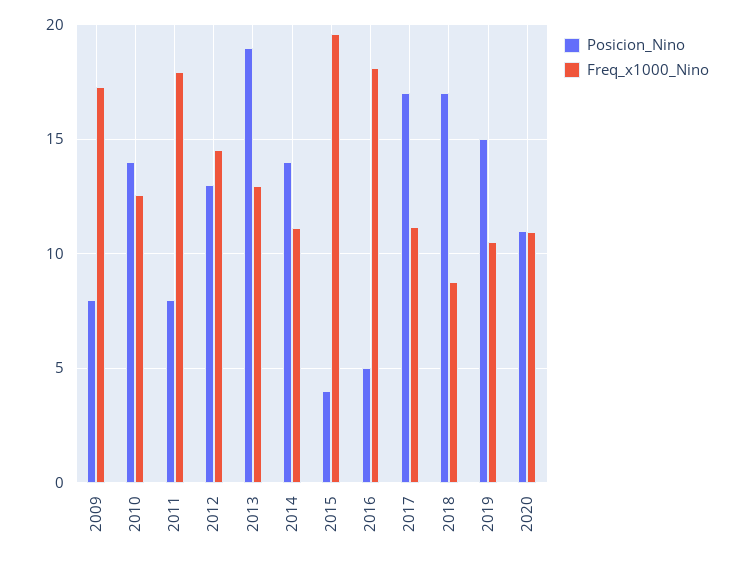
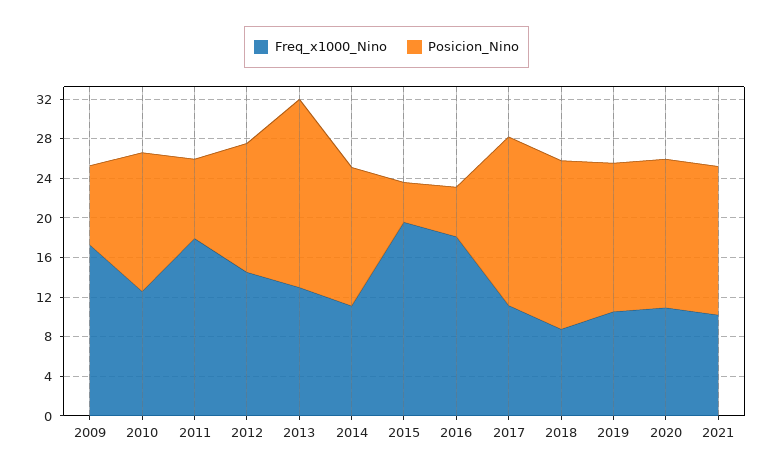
Posicion_Nino, 2020: 11 -> 15
Freq_x1000_Nino, 2021: none -> 10
Posicion_Nino, 2021: none -> 15

